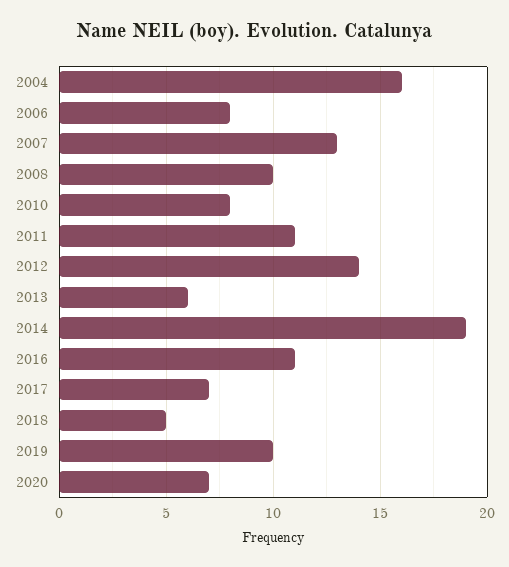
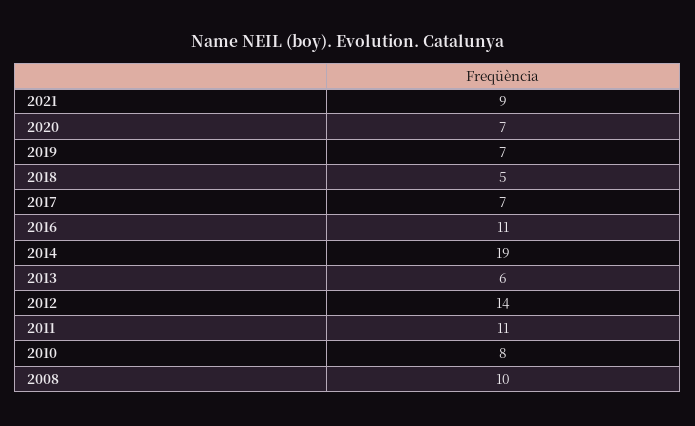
2004: 16 -> none
2006: 8 -> none
2007: 13 -> none
2019: 10 -> 7
2021: none -> 9

